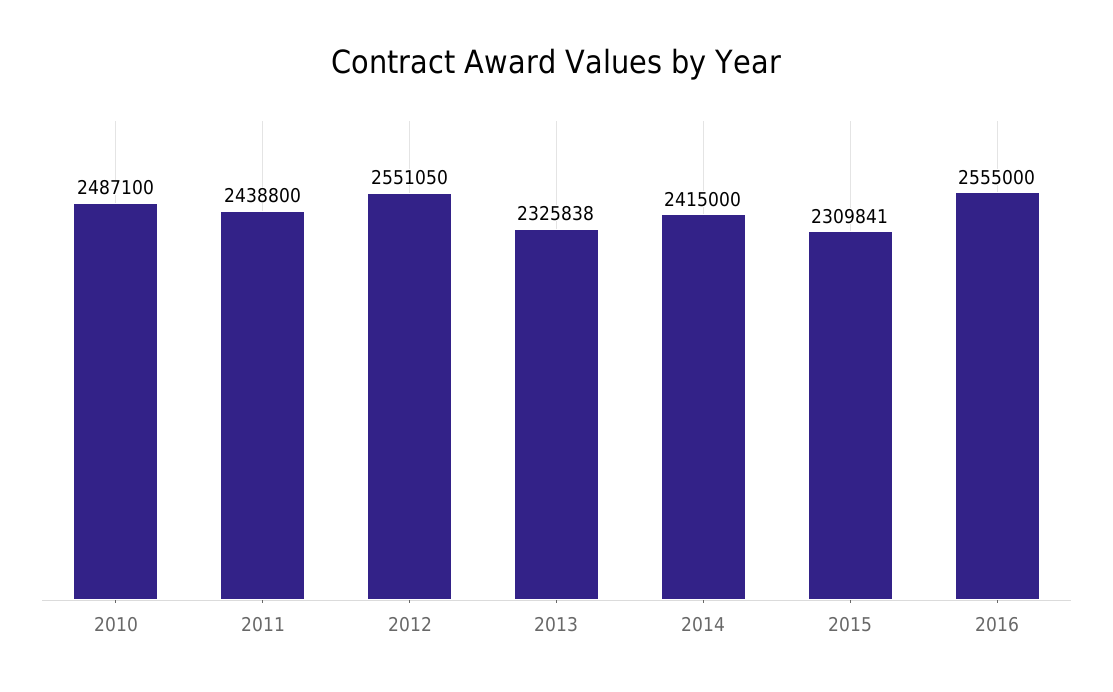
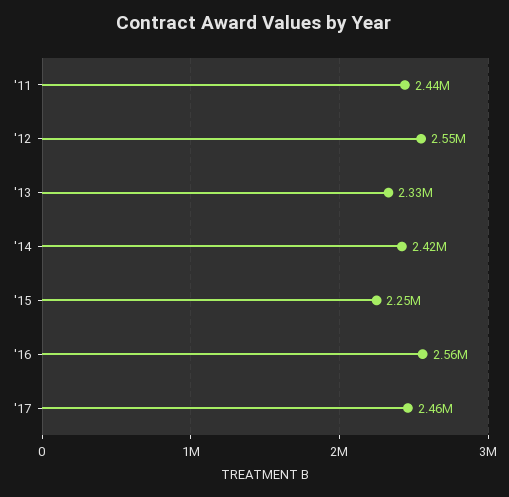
2010: 2487100 -> none
2015: 2309841 -> 2250000
'17: none -> 2460000

